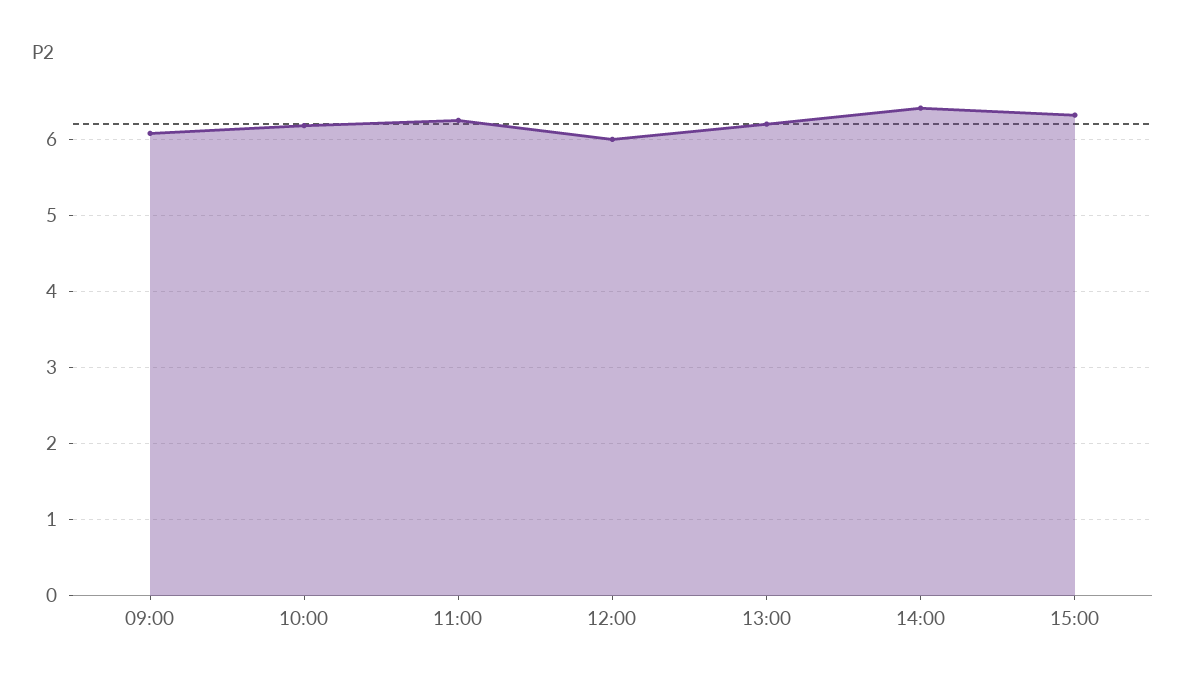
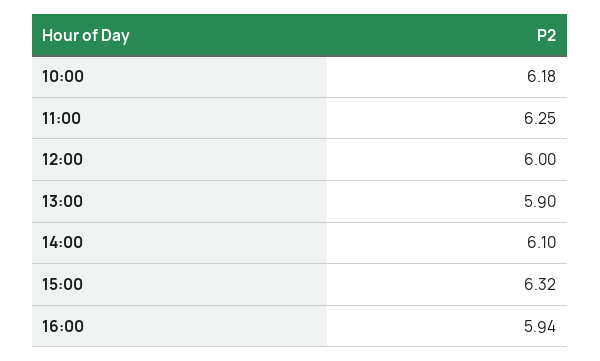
09:00: 6.1 -> none
13:00: 6.2 -> 5.9
14:00: 6.4 -> 6.1
16:00: none -> 5.94

